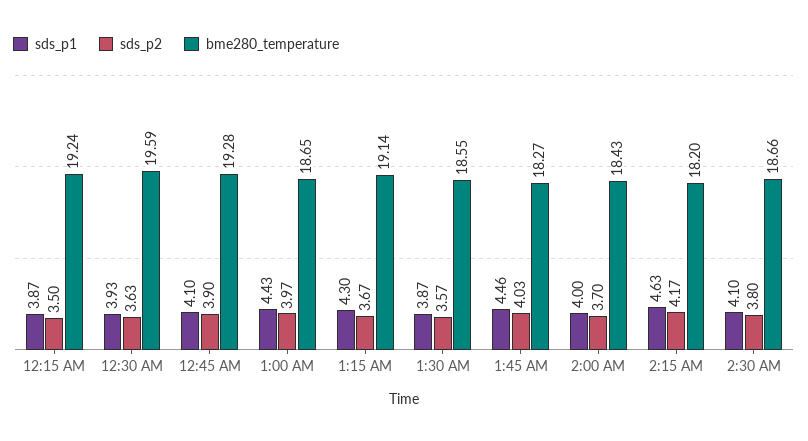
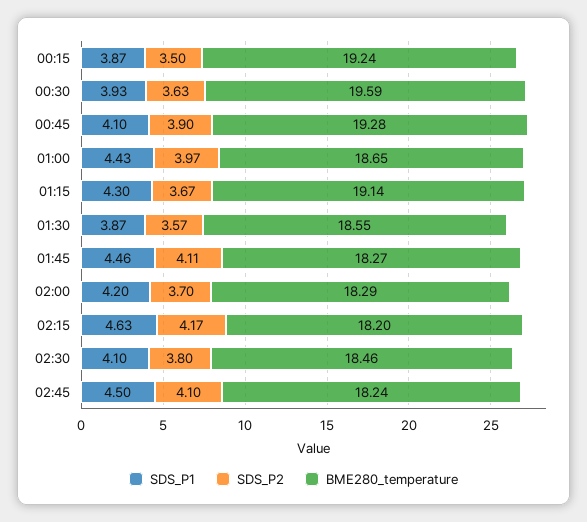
sds_p2, 1:45 AM: 4.03 -> 4.11
sds_p1, 2:00 AM: 4 -> 4.2
bme280_temperature, 2:00 AM: 18.43 -> 18.29
bme280_temperature, 2:30 AM: 18.66 -> 18.46
sds_p1, 02:45: none -> 4.5
sds_p2, 02:45: none -> 4.1
bme280_temperature, 02:45: none -> 18.24

